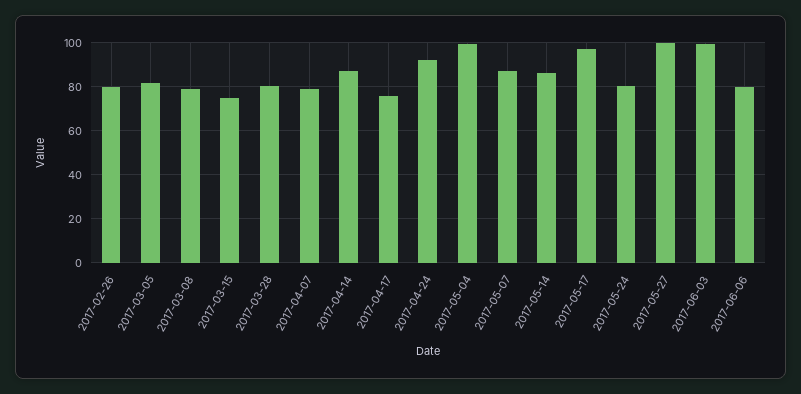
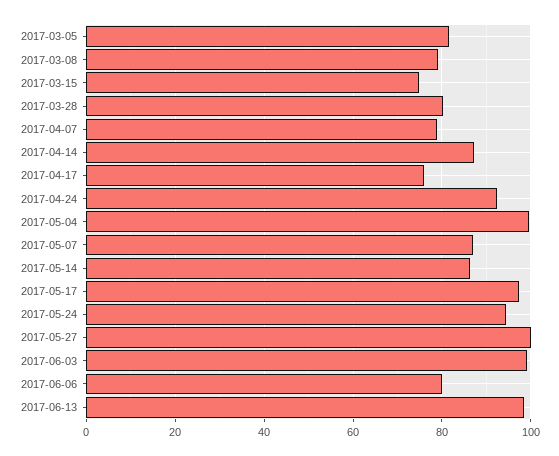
2017-02-26: 80 -> none
2017-05-24: 80 -> 94
2017-06-13: none -> 98

